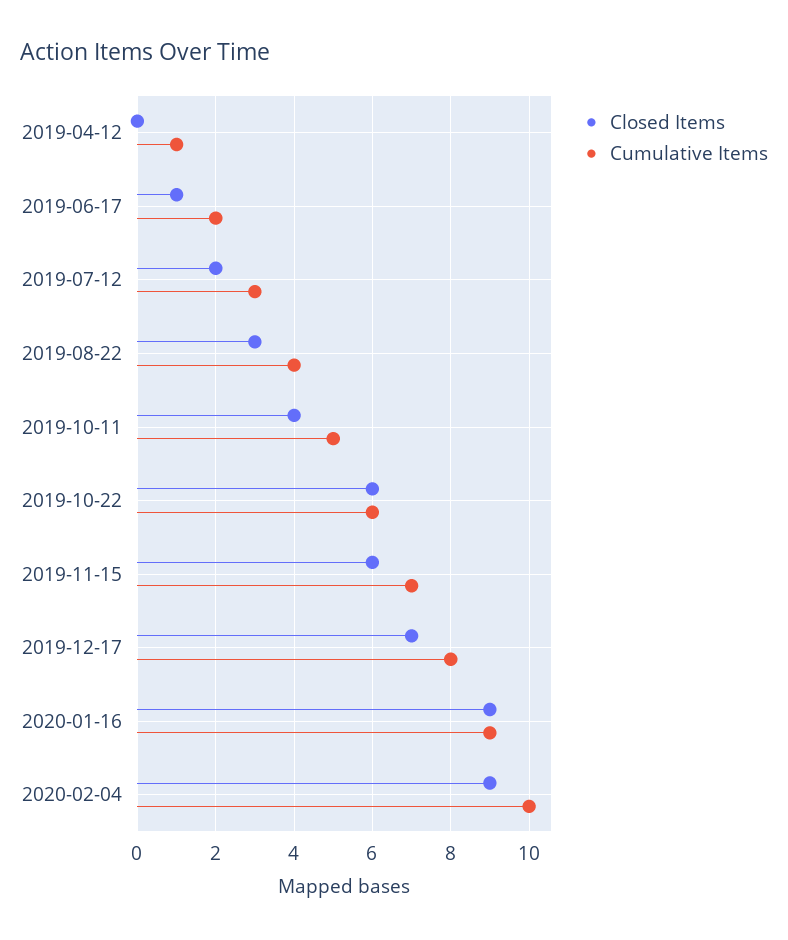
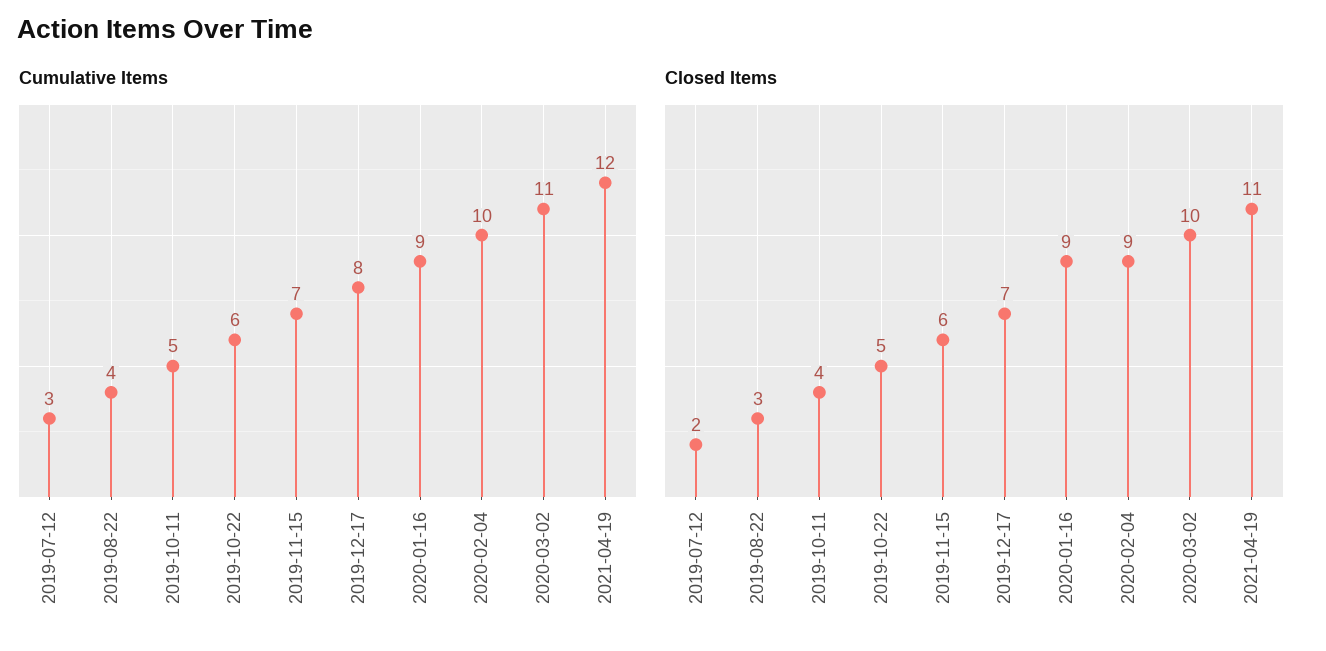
Closed Items, 2019-04-12: 0 -> none
Cumulative Items, 2019-04-12: 1 -> none
Closed Items, 2019-06-17: 1 -> none
Cumulative Items, 2019-06-17: 2 -> none
Closed Items, 2019-10-22: 6 -> 5
Cumulative Items, 2020-03-02: none -> 11
Cumulative Items, 2021-04-19: none -> 12
Closed Items, 2020-03-02: none -> 10
Closed Items, 2021-04-19: none -> 11

